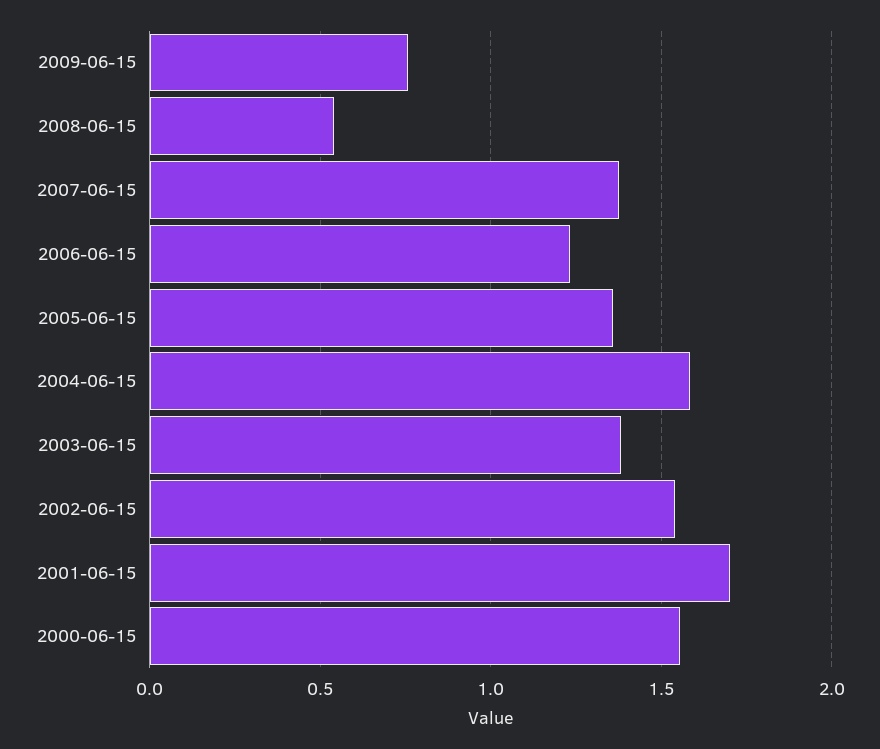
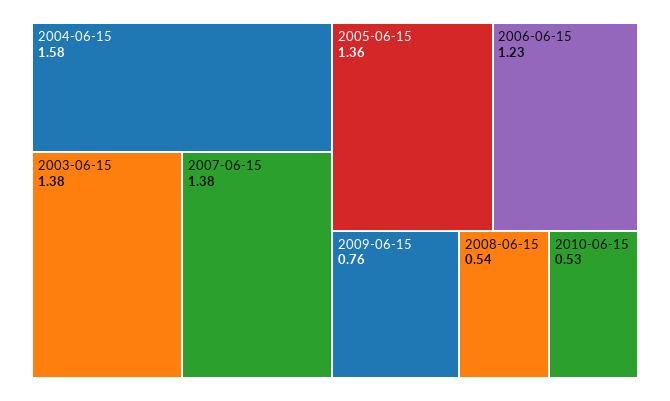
2002-06-15: 1.55 -> none
2001-06-15: 1.7 -> none
2000-06-15: 1.55 -> none
2010-06-15: none -> 0.53

